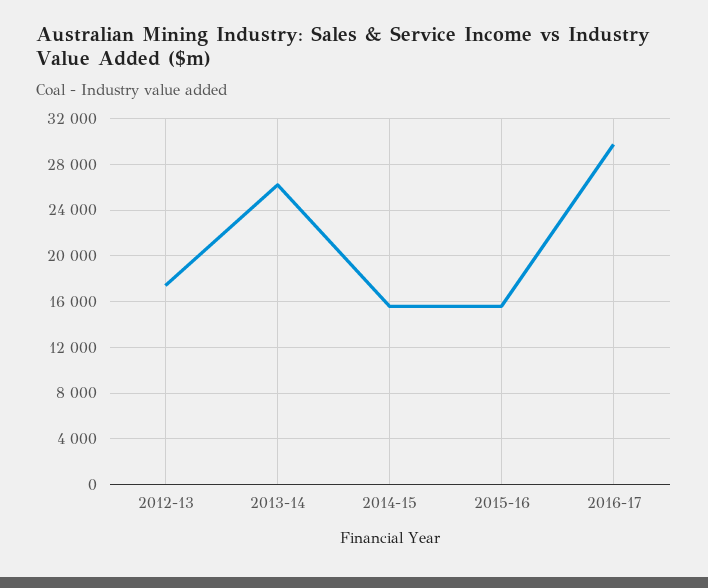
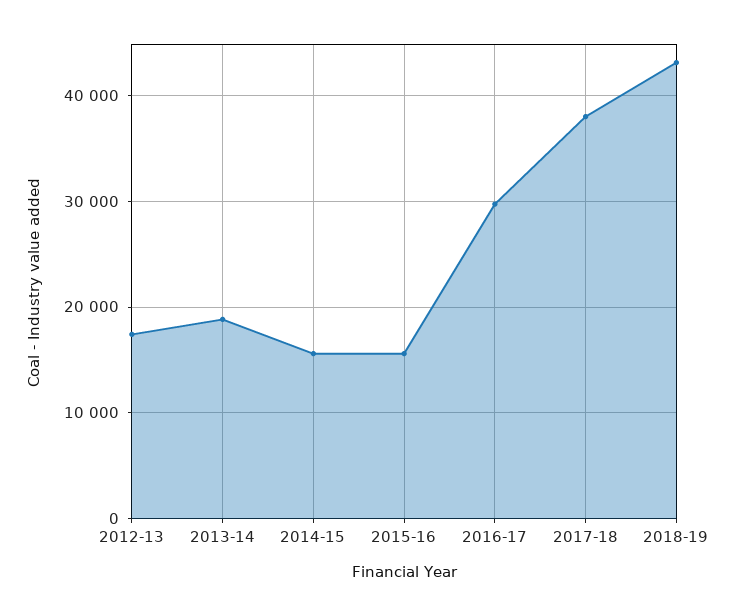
2013-14: 26000 -> 19000
2017-18: none -> 38000
2018-19: none -> 43000

